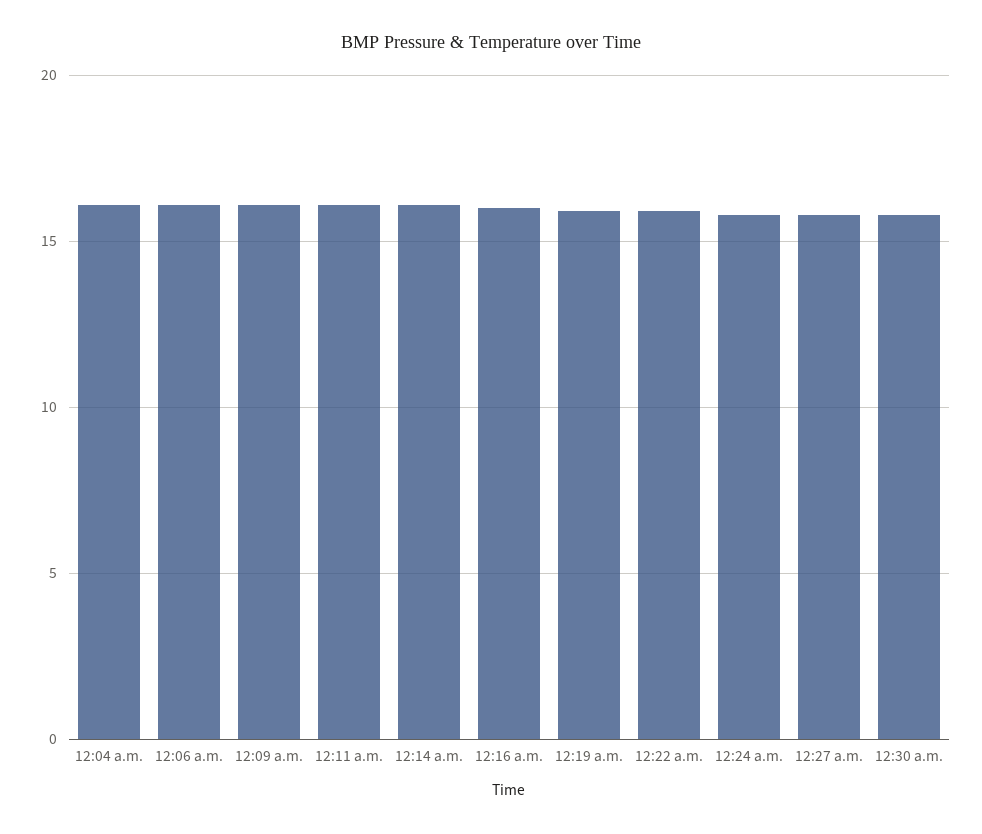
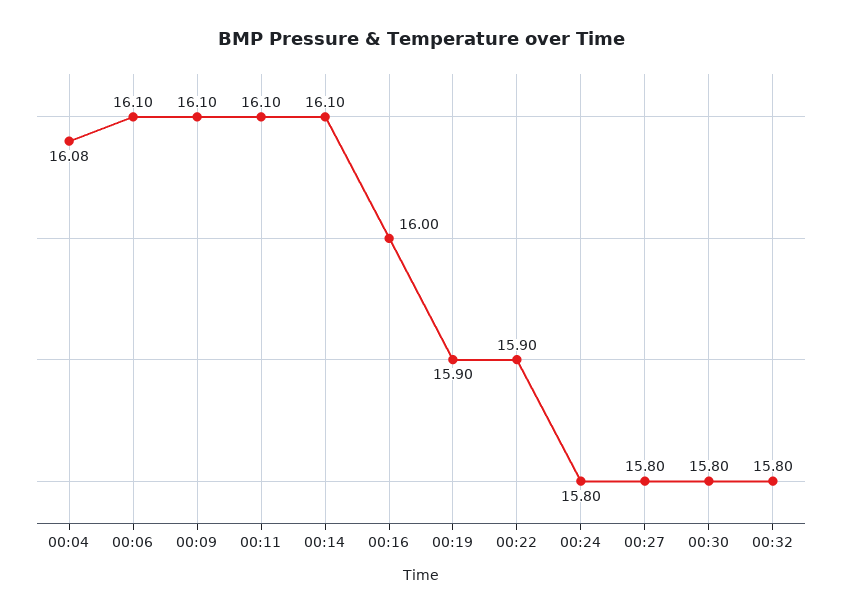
00:32: none -> 15.8

